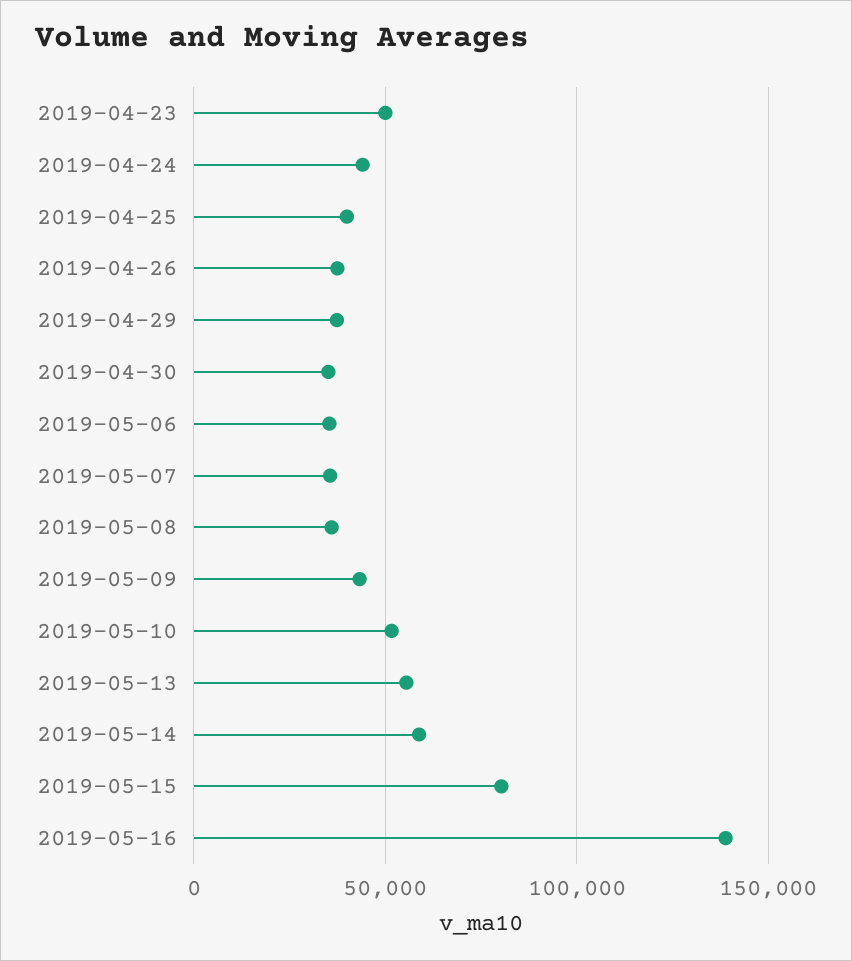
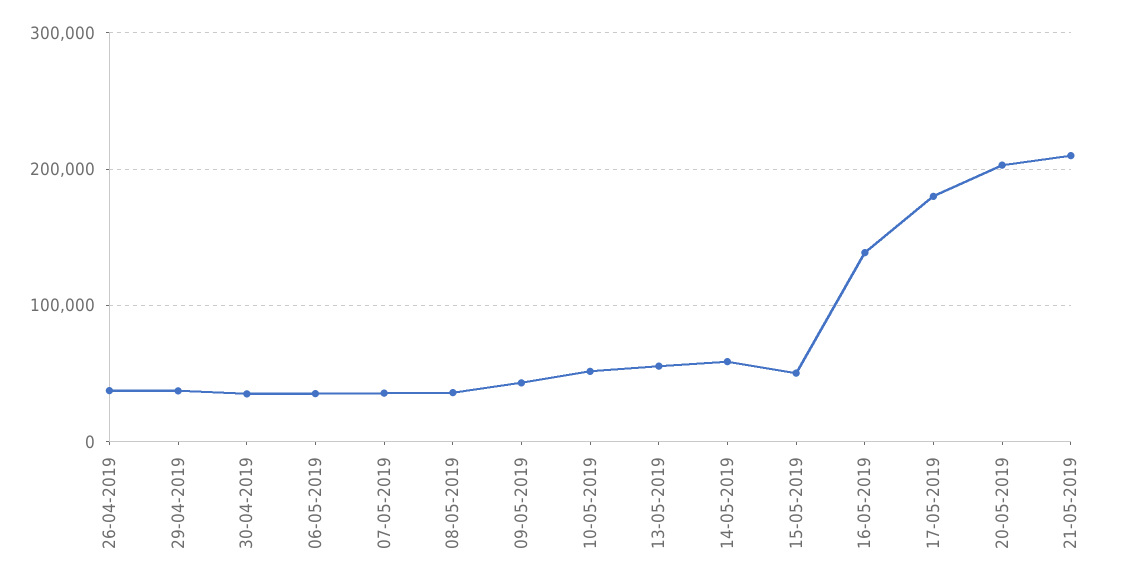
2019-04-23: 50000 -> none
2019-04-24: 45000 -> none
2019-04-25: 40000 -> none
2019-05-15: 80000 -> 50000
17-05-2019: none -> 180000
20-05-2019: none -> 200000
21-05-2019: none -> 210000

